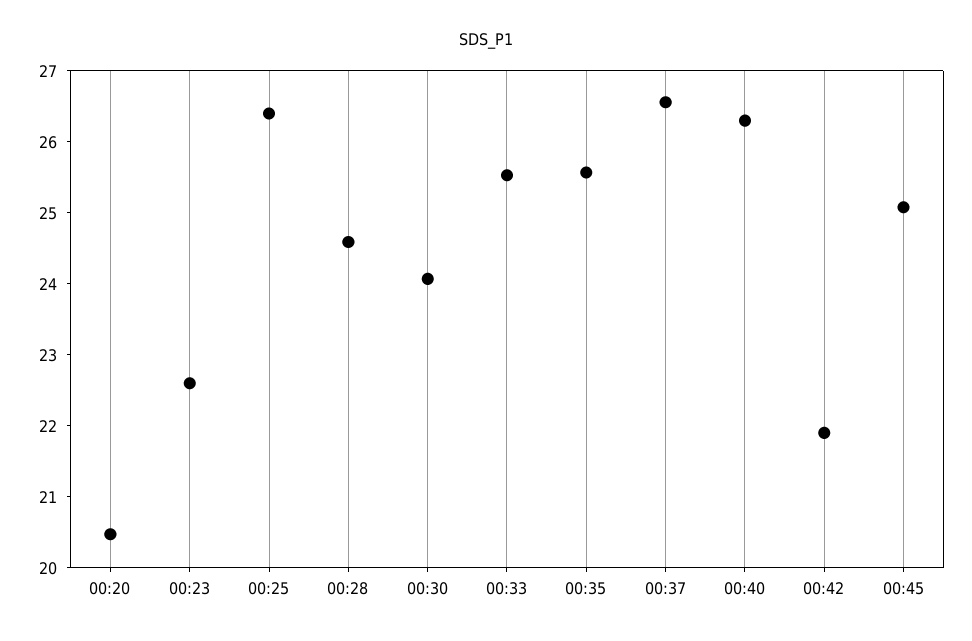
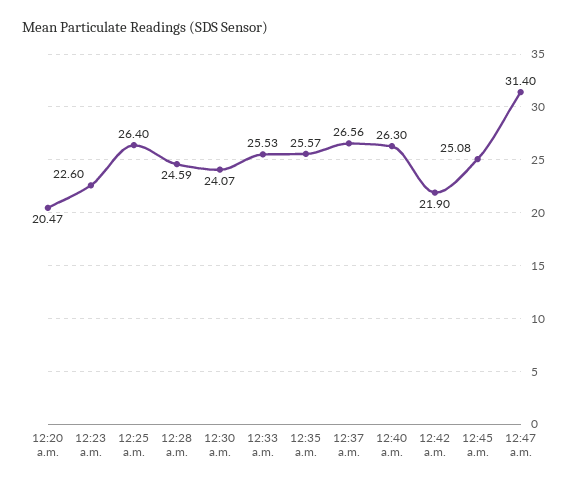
12:47 a.m.: none -> 31.4

